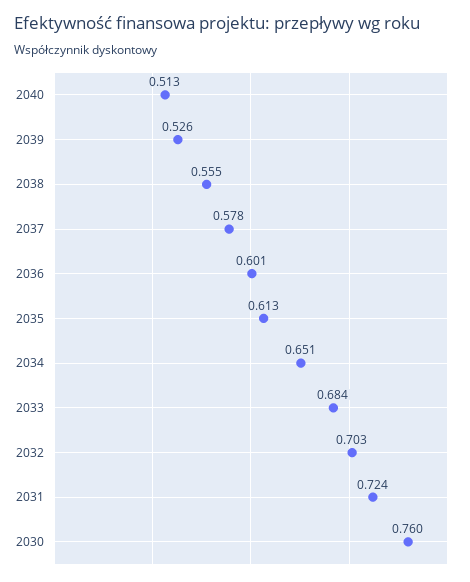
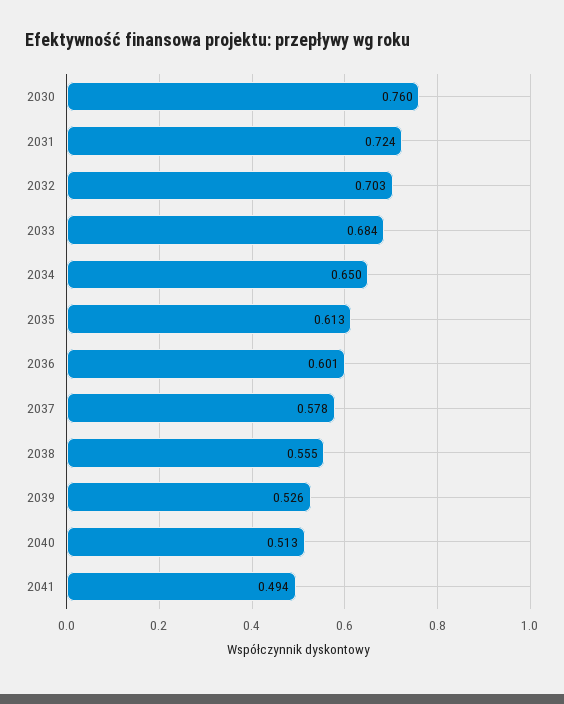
2034: 0.651 -> 0.65
2041: none -> 0.494

